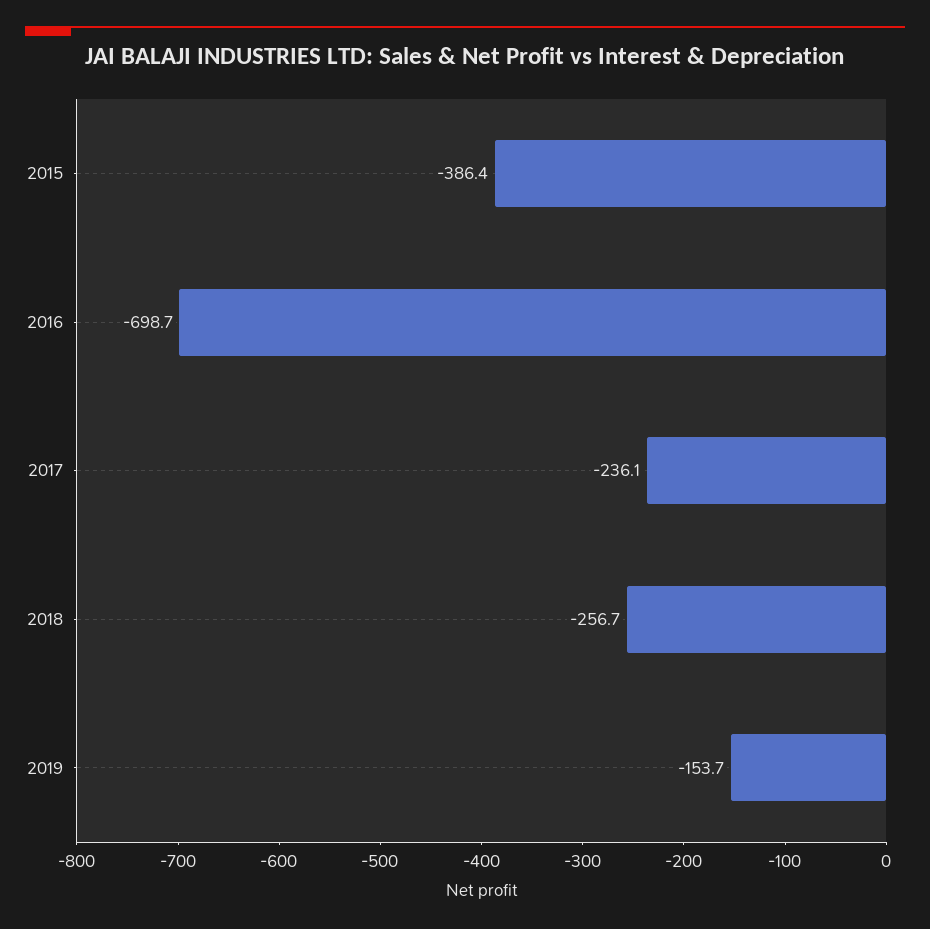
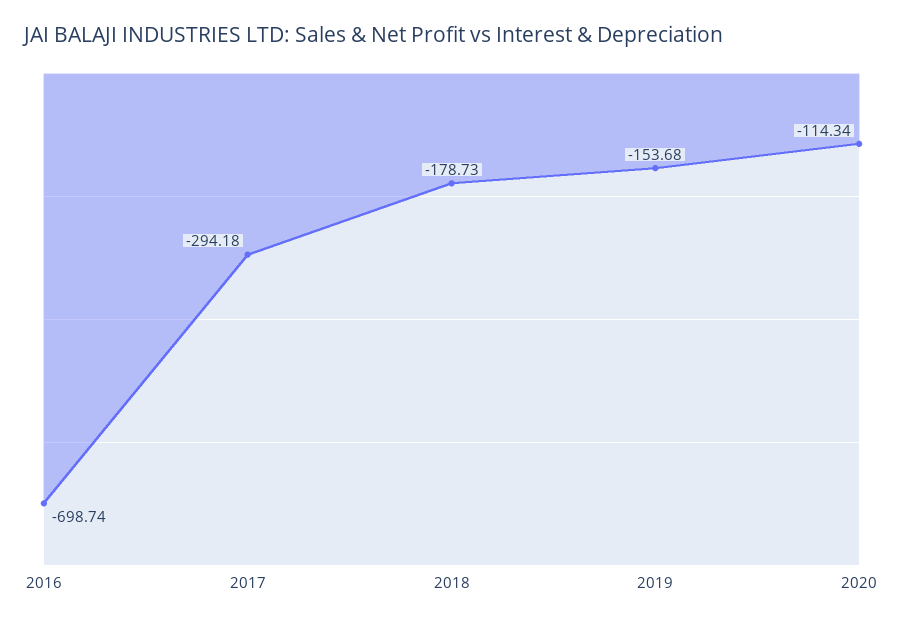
2015: -386.4 -> none
2017: -236.1 -> -294.18
2018: -256.7 -> -178.73
2020: none -> -114.34

